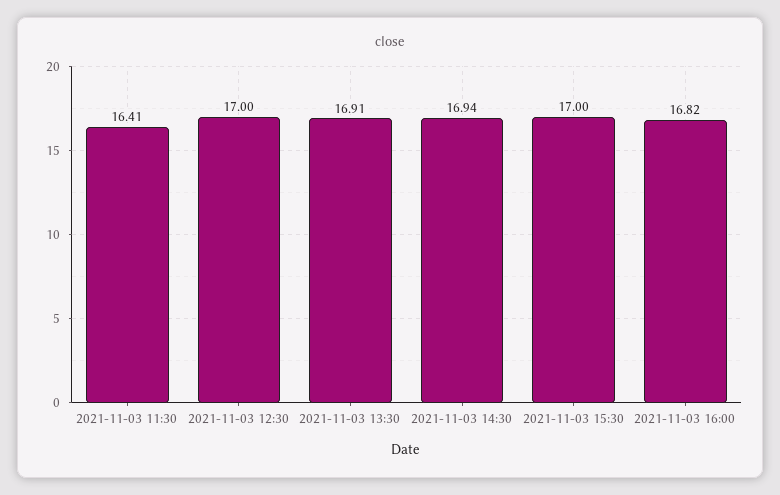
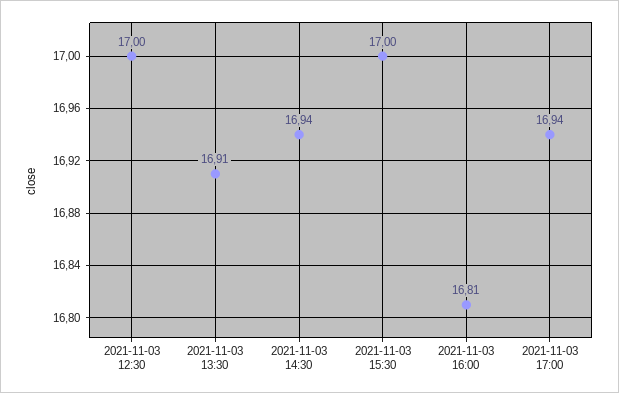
2021-11-03 11:30: 16.41 -> none
2021-11-03 16:00: 16.82 -> 16.81
2021-11-03 17:00: none -> 16.94

